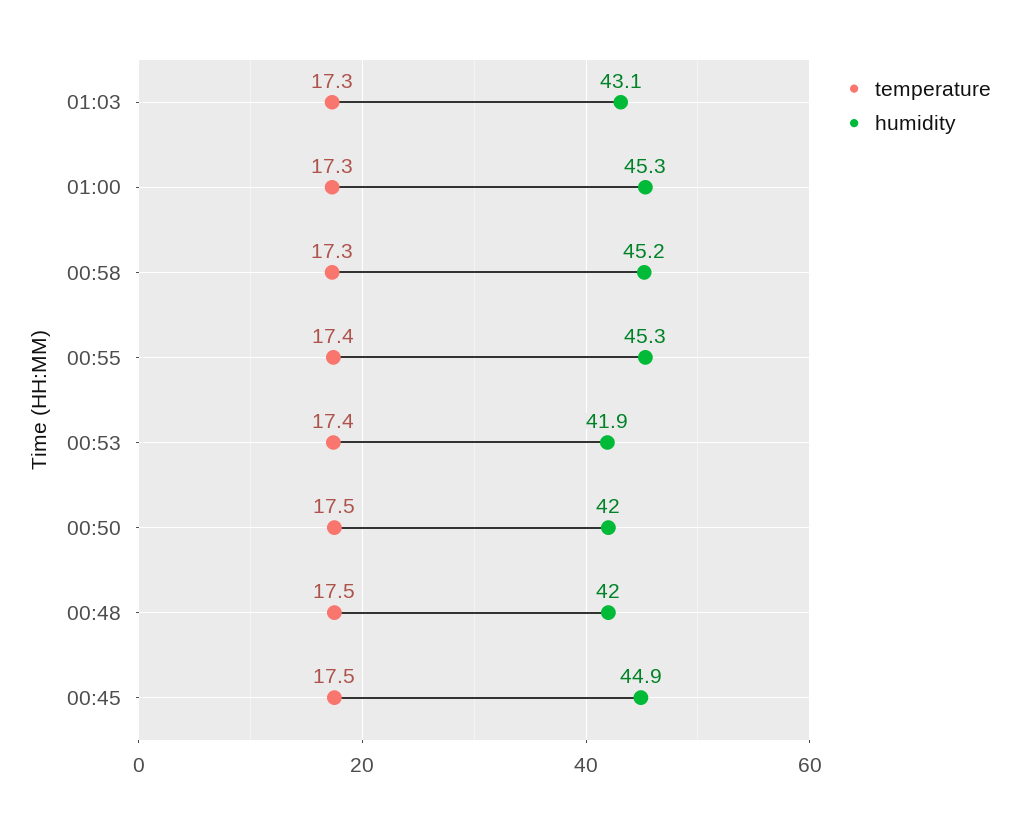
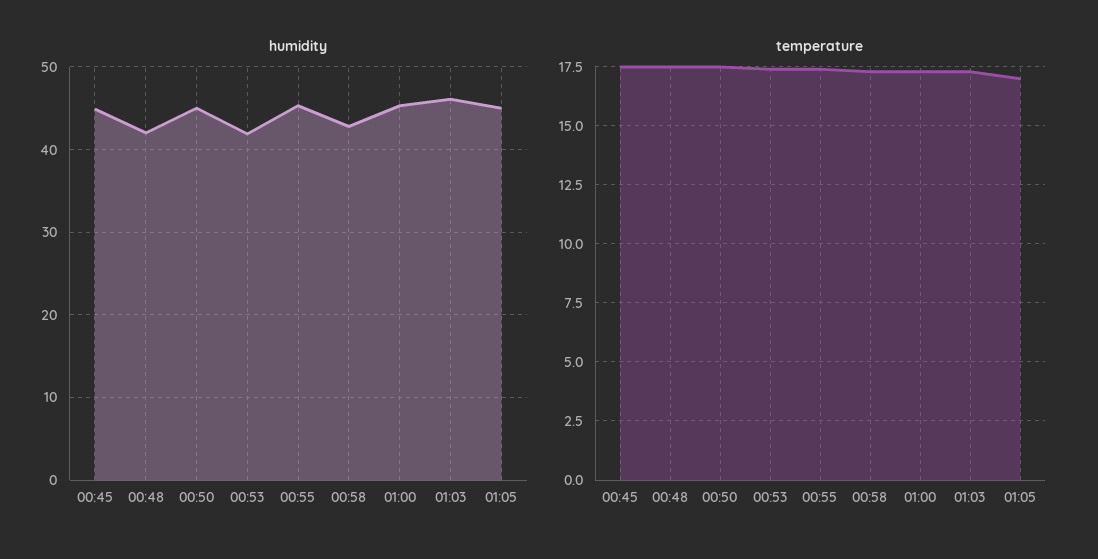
humidity, 01:03: 43.1 -> 46
humidity, 00:58: 45.2 -> 43
humidity, 00:50: 42 -> 45
humidity, 01:05: none -> 45
temperature, 01:05: none -> 17

